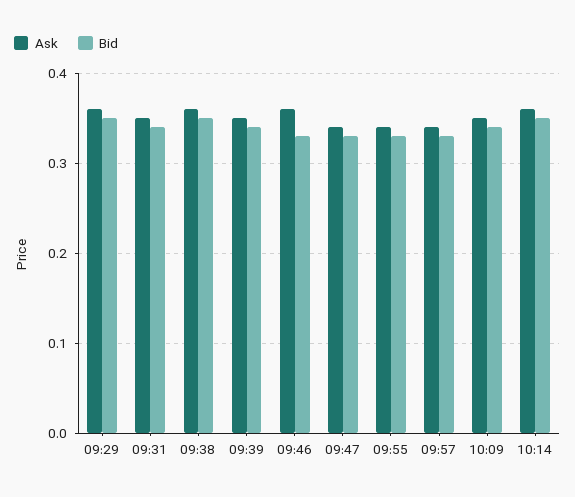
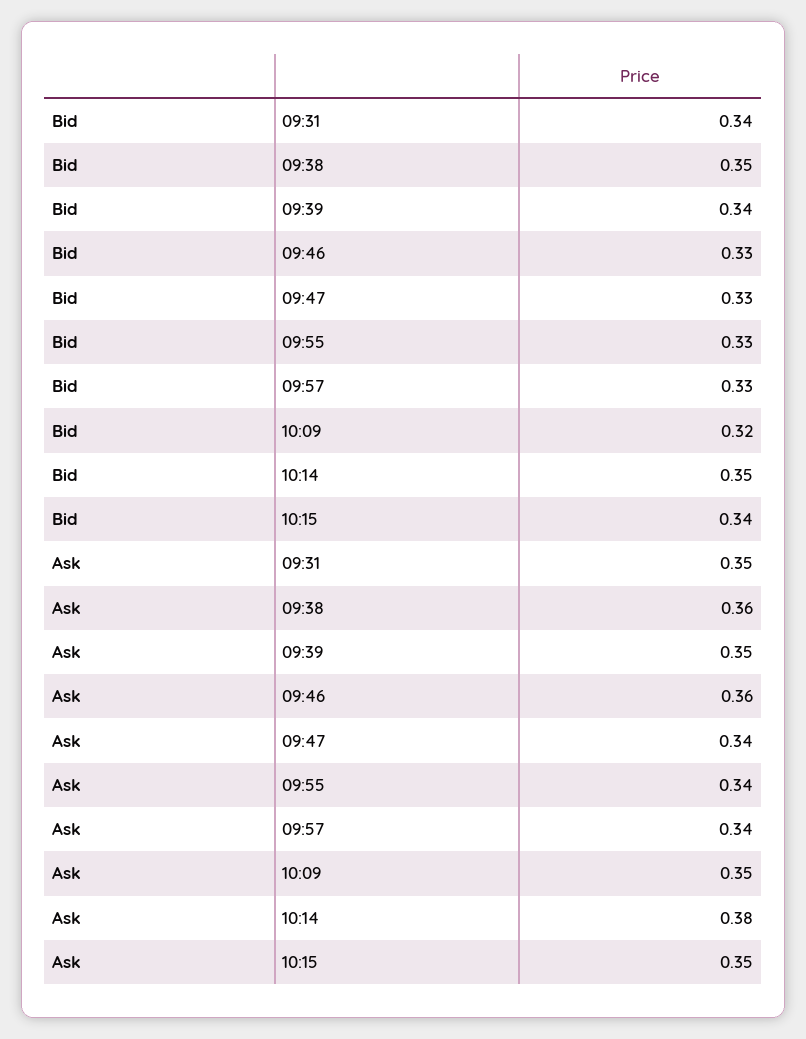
Ask, 09:29: 0.36 -> none
Bid, 09:29: 0.35 -> none
Bid, 10:09: 0.34 -> 0.32
Ask, 10:14: 0.36 -> 0.38
Bid, 10:15: none -> 0.34
Ask, 10:15: none -> 0.35

